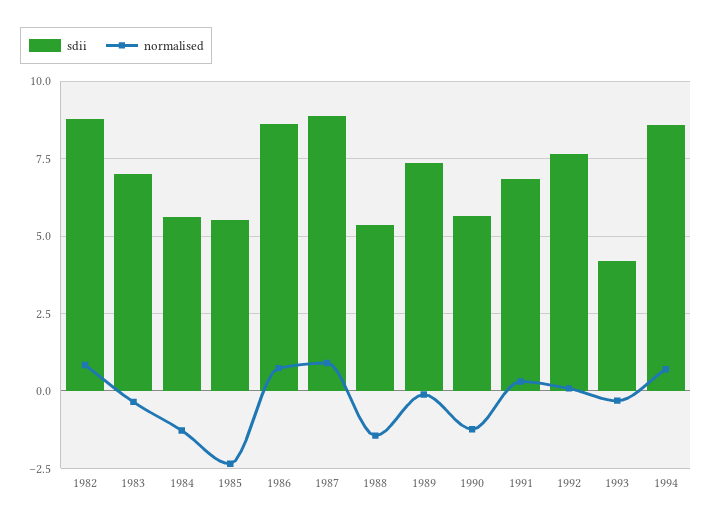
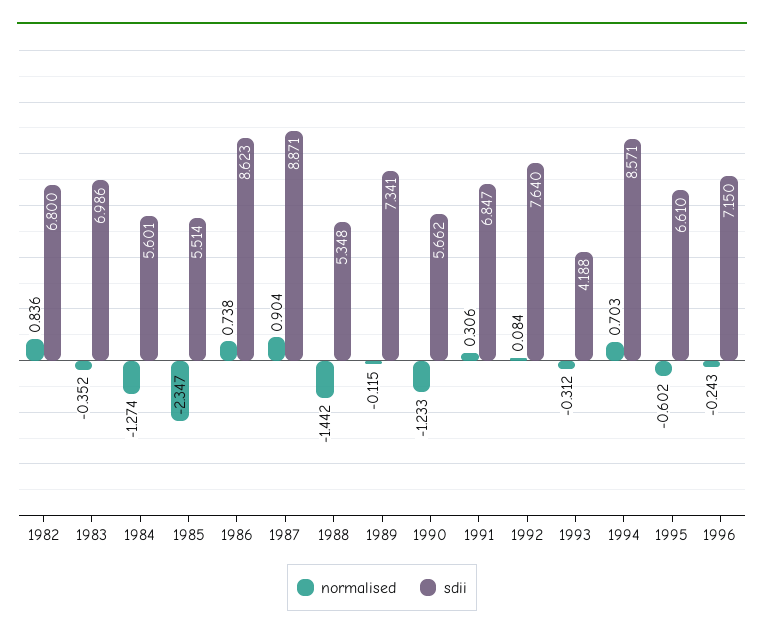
sdii, 1982: 8.75 -> 6.8
normalised, 1995: none -> -0.602
sdii, 1995: none -> 6.61
normalised, 1996: none -> -0.243
sdii, 1996: none -> 7.15

